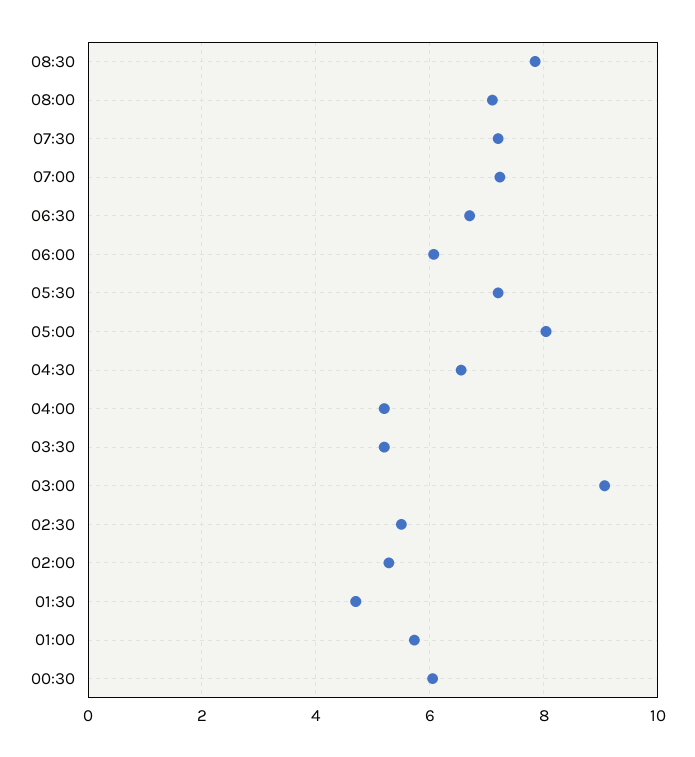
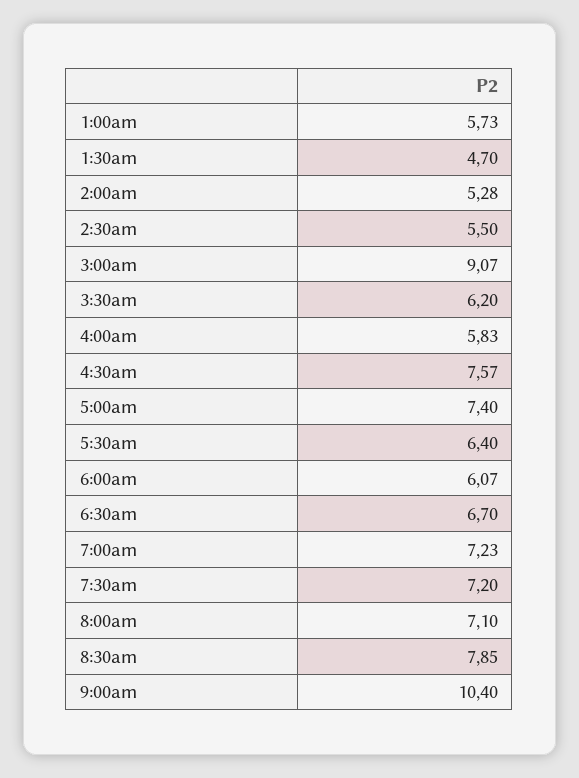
05:30: 7.2 -> 6.4
05:00: 8 -> 7.4
04:30: 6.6 -> 7.57
04:00: 5.2 -> 5.83
03:30: 5.2 -> 6.2
00:30: 6 -> none
9:00am: none -> 10.4

